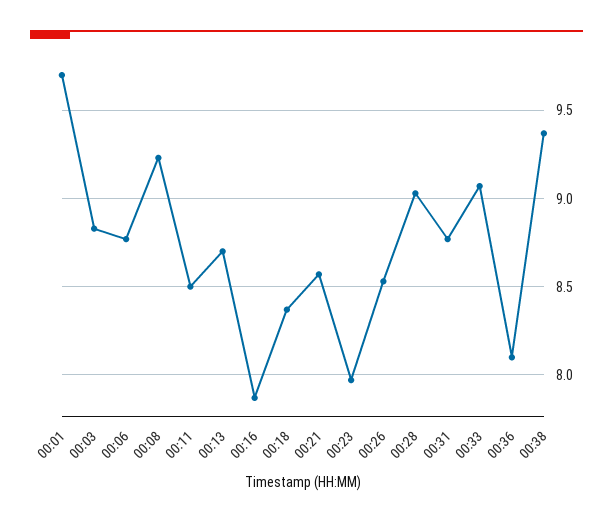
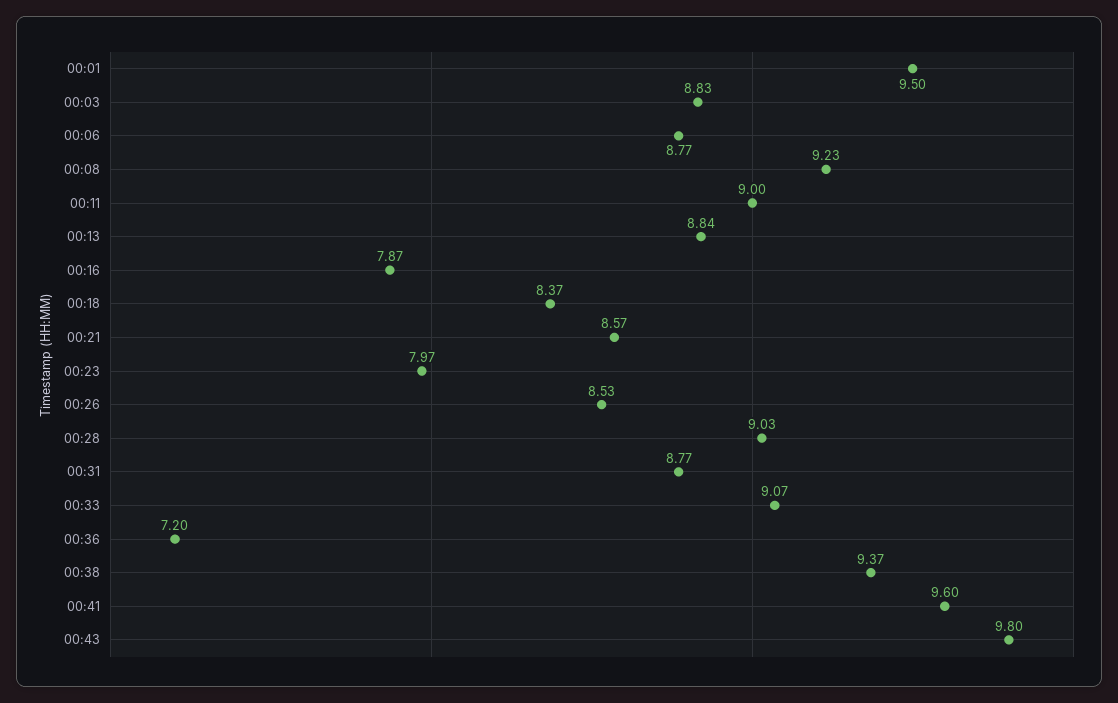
00:01: 9.7 -> 9.5
00:11: 8.5 -> 9
00:13: 8.7 -> 8.84
00:36: 8.1 -> 7.2
00:41: none -> 9.6
00:43: none -> 9.8

